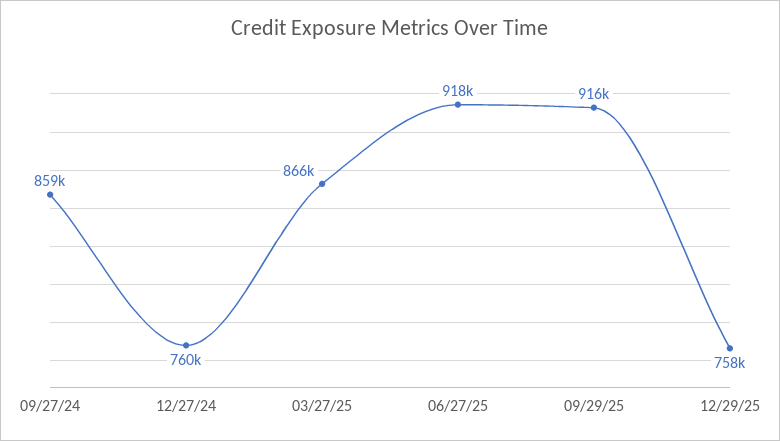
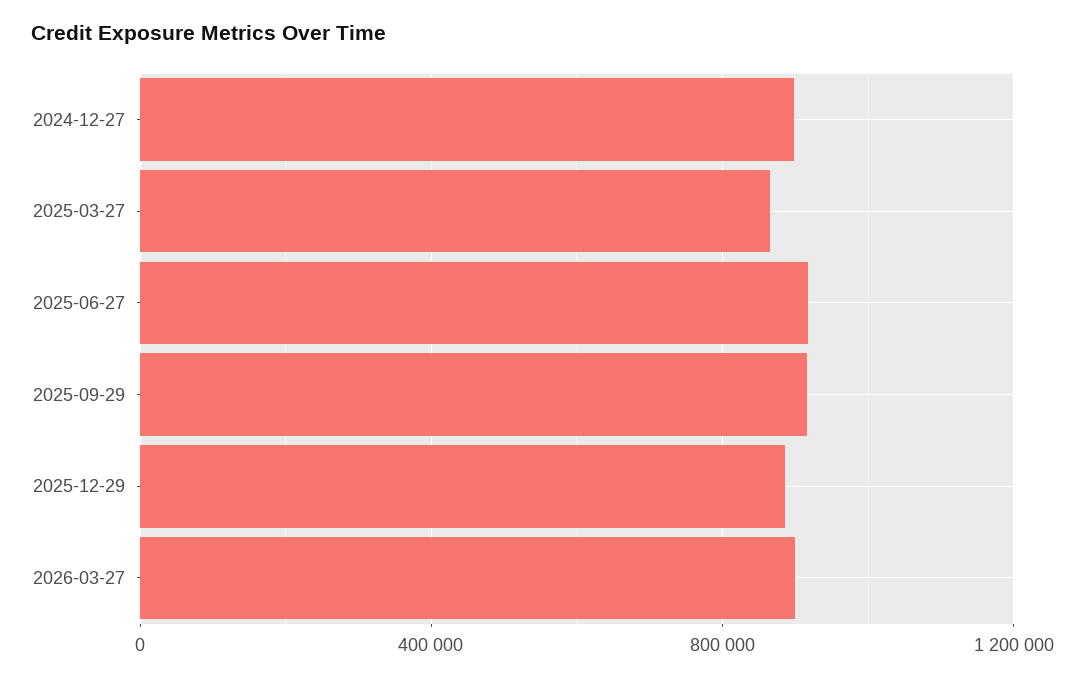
09/27/24: 859000 -> none
12/27/24: 760000 -> 900000
12/29/25: 758000 -> 900000
2026-03-27: none -> 900000

